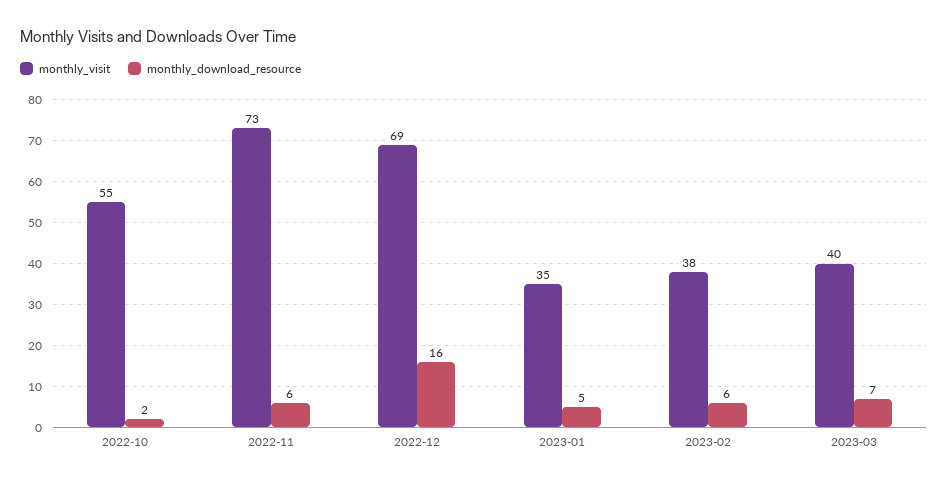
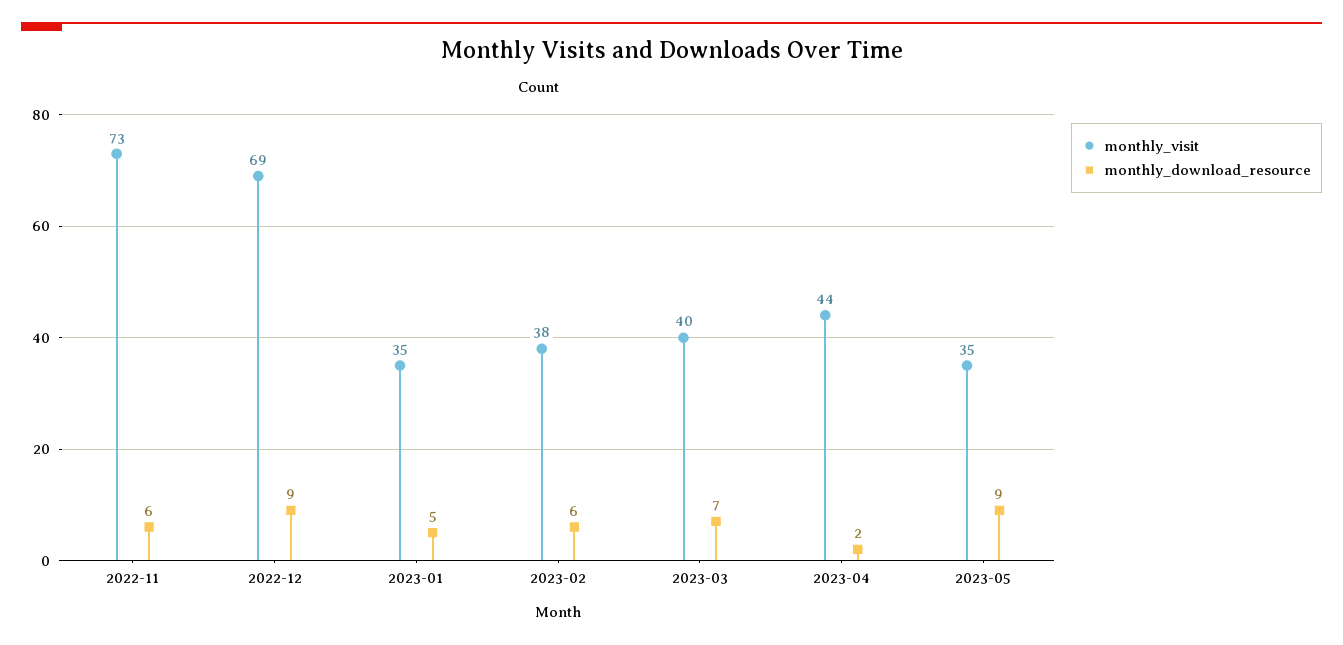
monthly_visit, 2022-10: 55 -> none
monthly_download_resource, 2022-10: 2 -> none
monthly_download_resource, 2022-12: 16 -> 9
monthly_visit, 2023-04: none -> 44
monthly_download_resource, 2023-04: none -> 2
monthly_visit, 2023-05: none -> 35
monthly_download_resource, 2023-05: none -> 9

